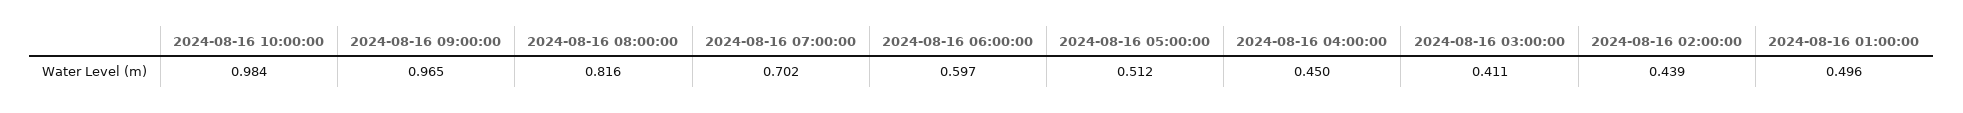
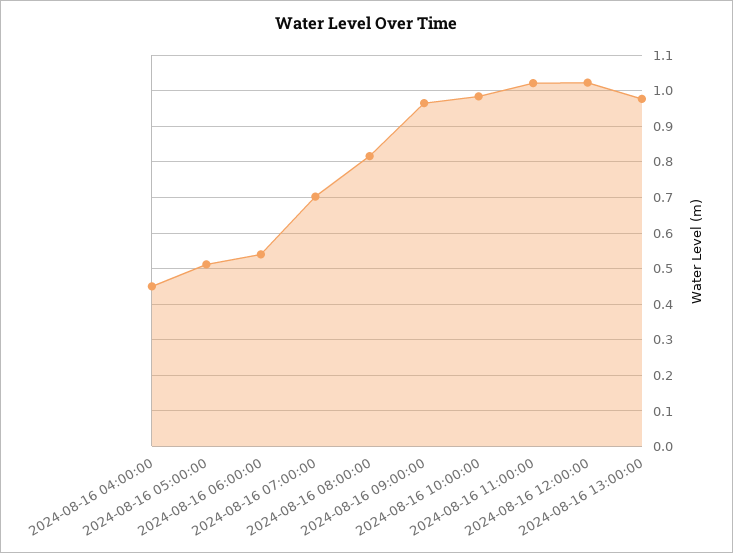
2024-08-16 06:00:00: 0.597 -> 0.54
2024-08-16 03:00:00: 0.411 -> none
2024-08-16 02:00:00: 0.439 -> none
2024-08-16 01:00:00: 0.496 -> none
2024-08-16 11:00:00: none -> 1.02
2024-08-16 12:00:00: none -> 1.02
2024-08-16 13:00:00: none -> 0.98

